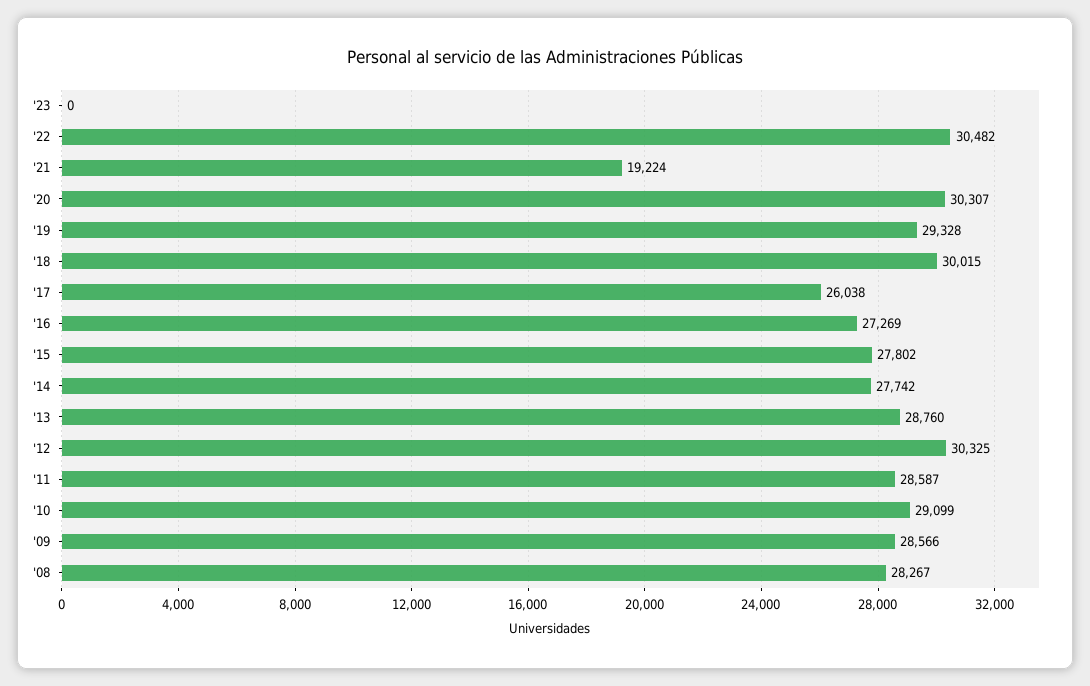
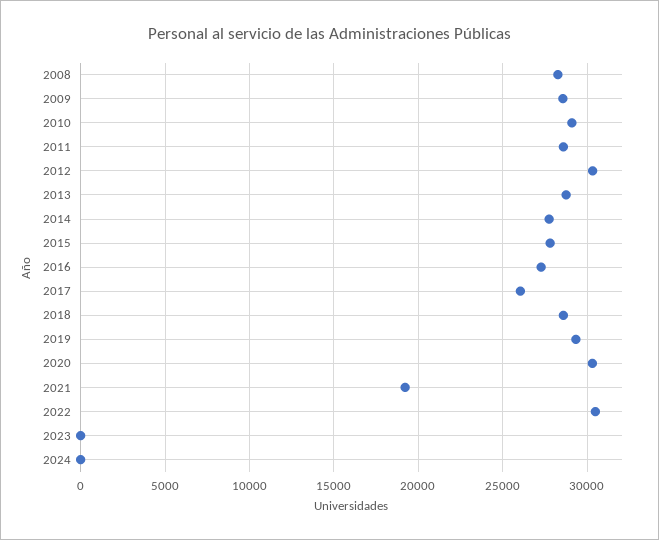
'18: 30015 -> 28500
2024: none -> 0

